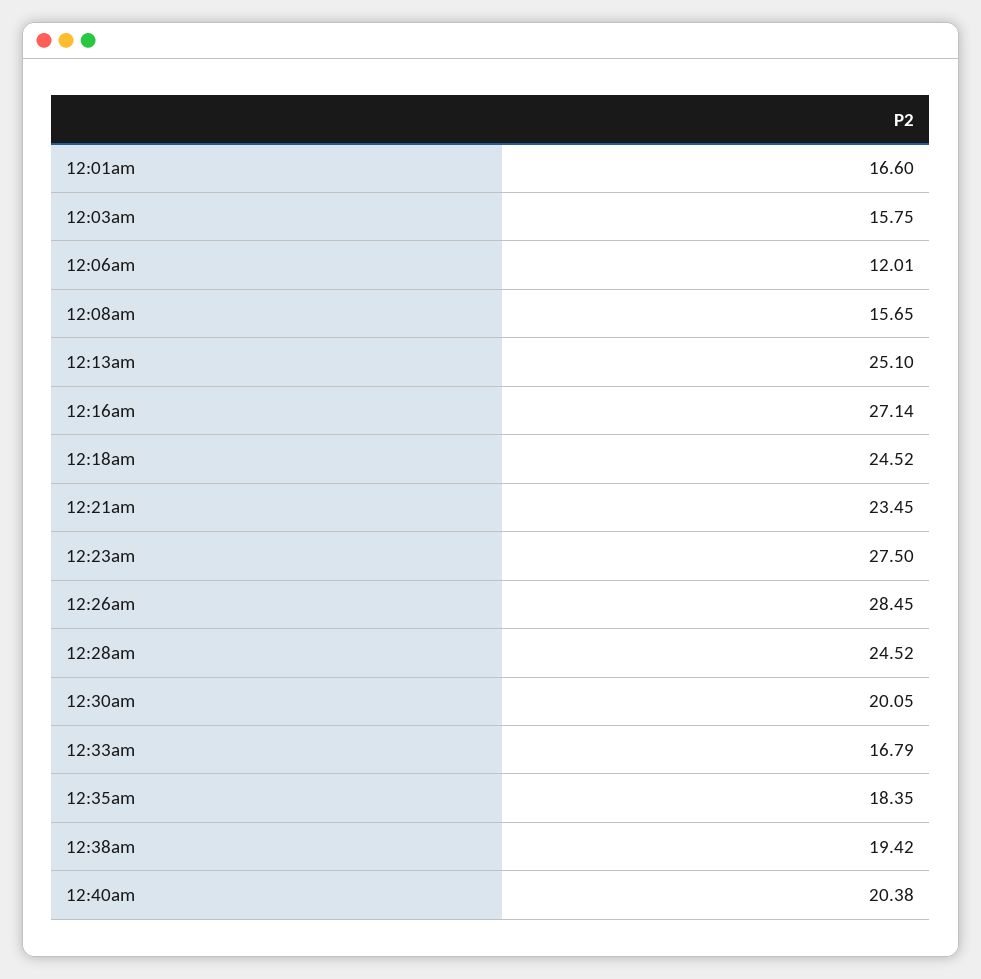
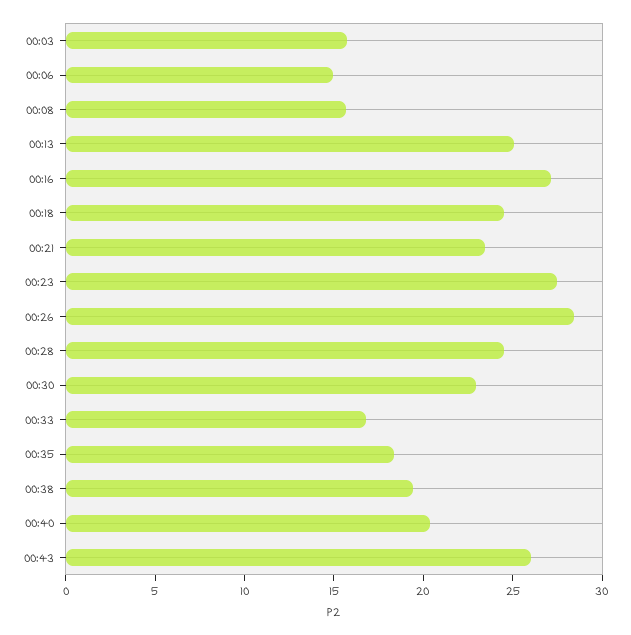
12:01am: 16.6 -> none
12:06am: 12.01 -> 15
12:30am: 20.05 -> 23
00:43: none -> 26

